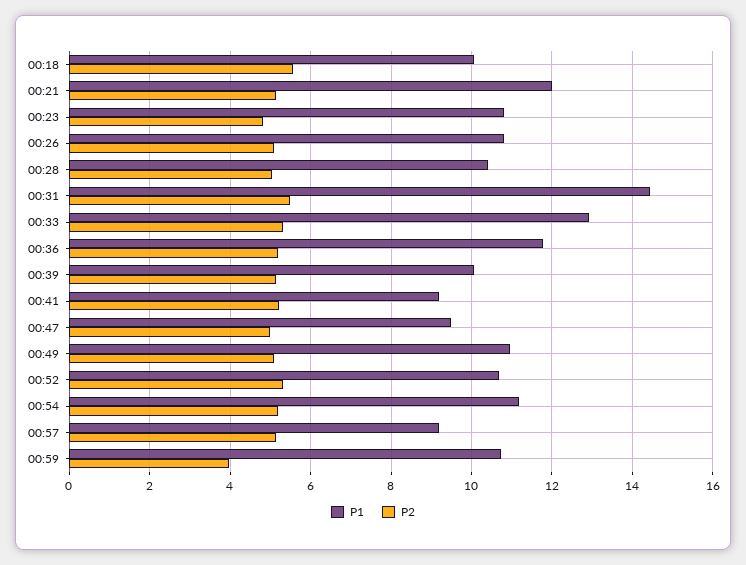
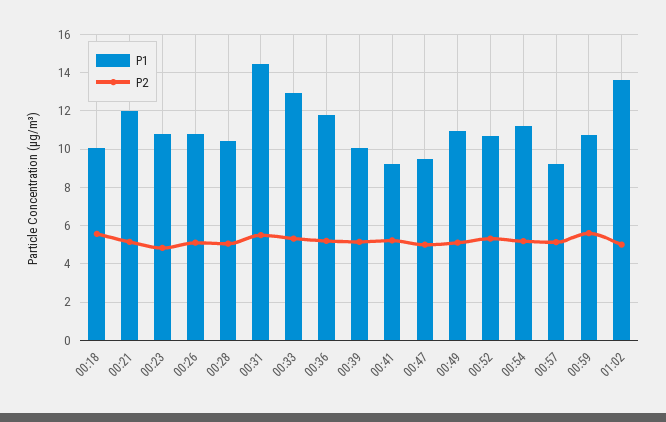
P2, 00:59: 4 -> 5.5
P1, 01:02: none -> 13.5
P2, 01:02: none -> 5

